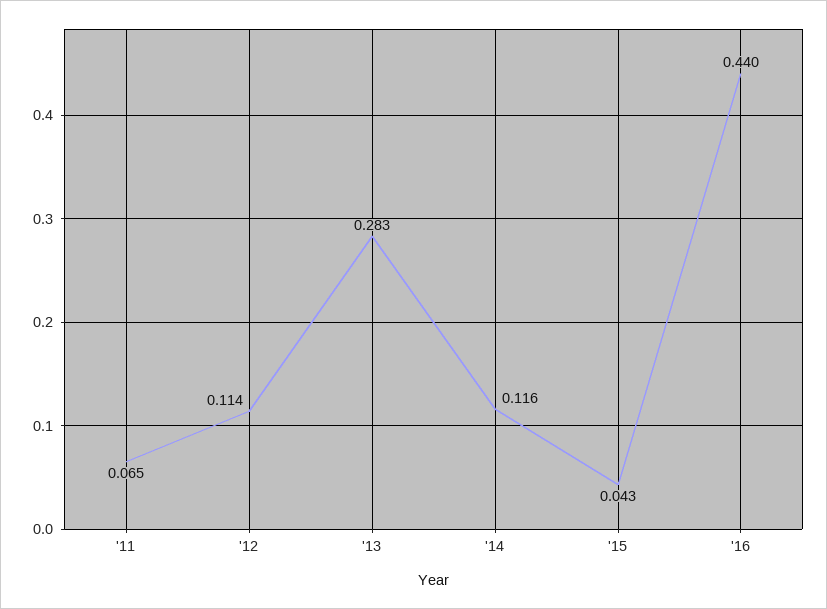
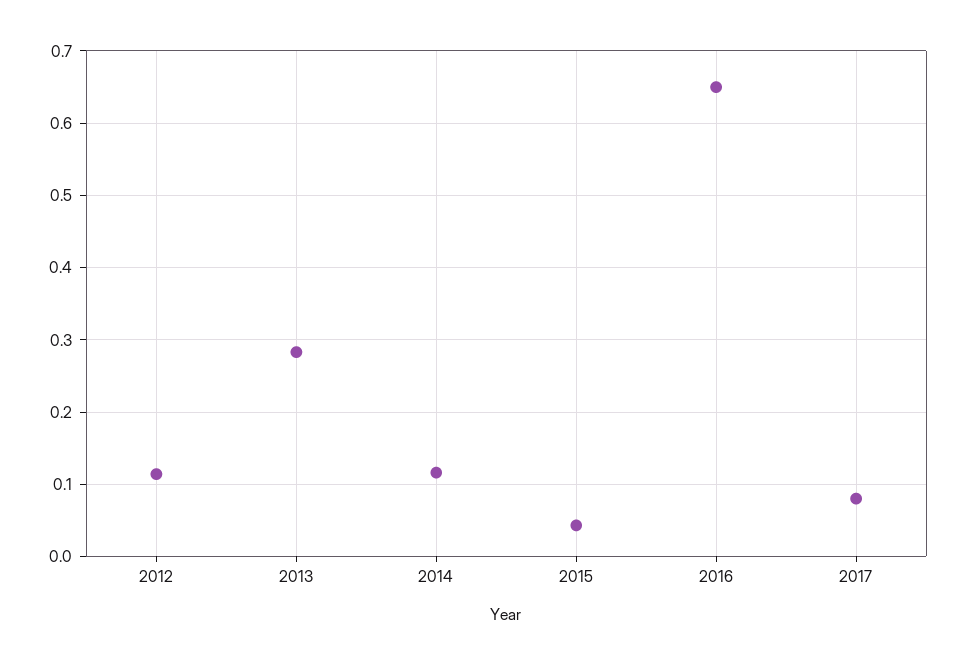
'11: 0.065 -> none
'16: 0.44 -> 0.65
2017: none -> 0.08

